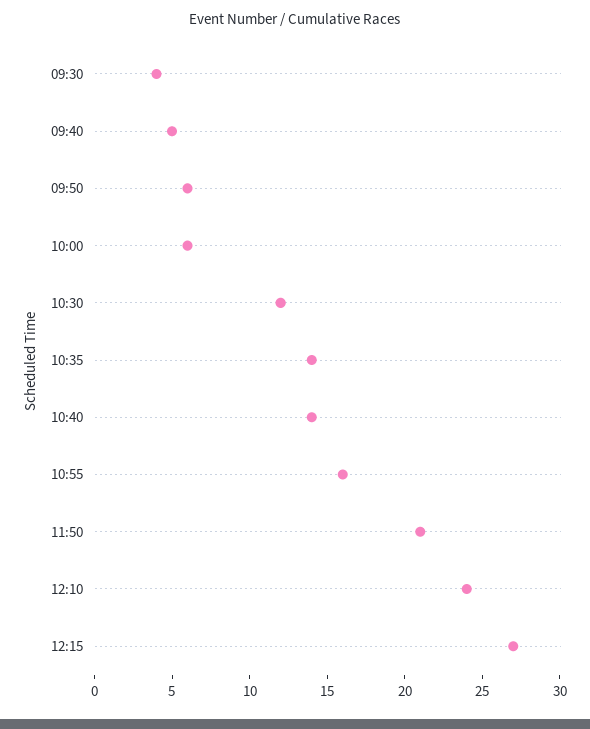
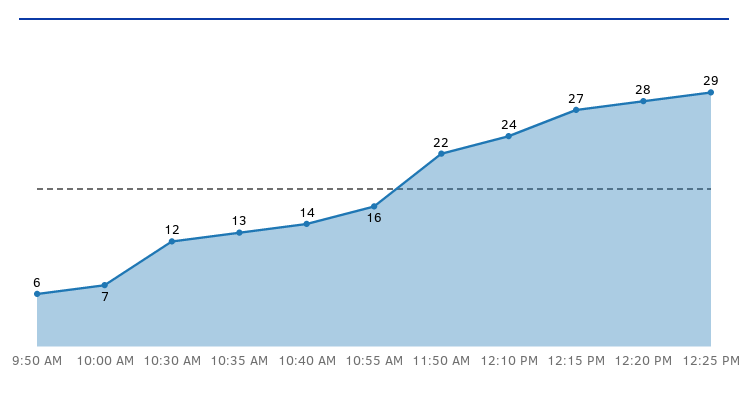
09:30: 4 -> none
09:40: 5 -> none
10:00: 6 -> 7
10:35: 14 -> 13
11:50: 21 -> 22
12:20 PM: none -> 28
12:25 PM: none -> 29

